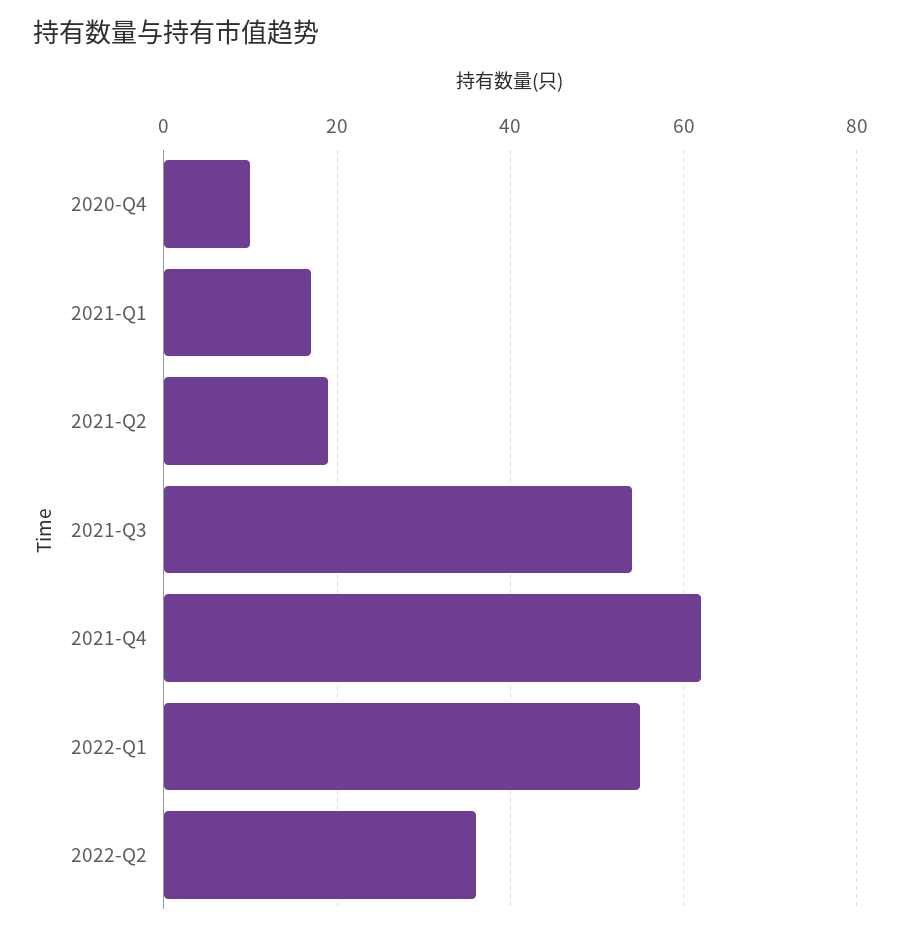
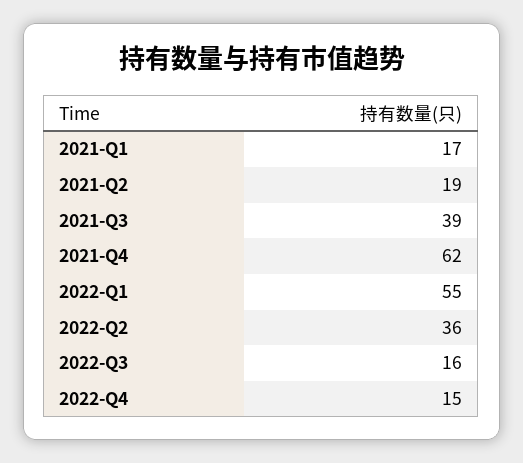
2020-Q4: 10 -> none
2021-Q3: 55 -> 39
2022-Q3: none -> 16
2022-Q4: none -> 15

